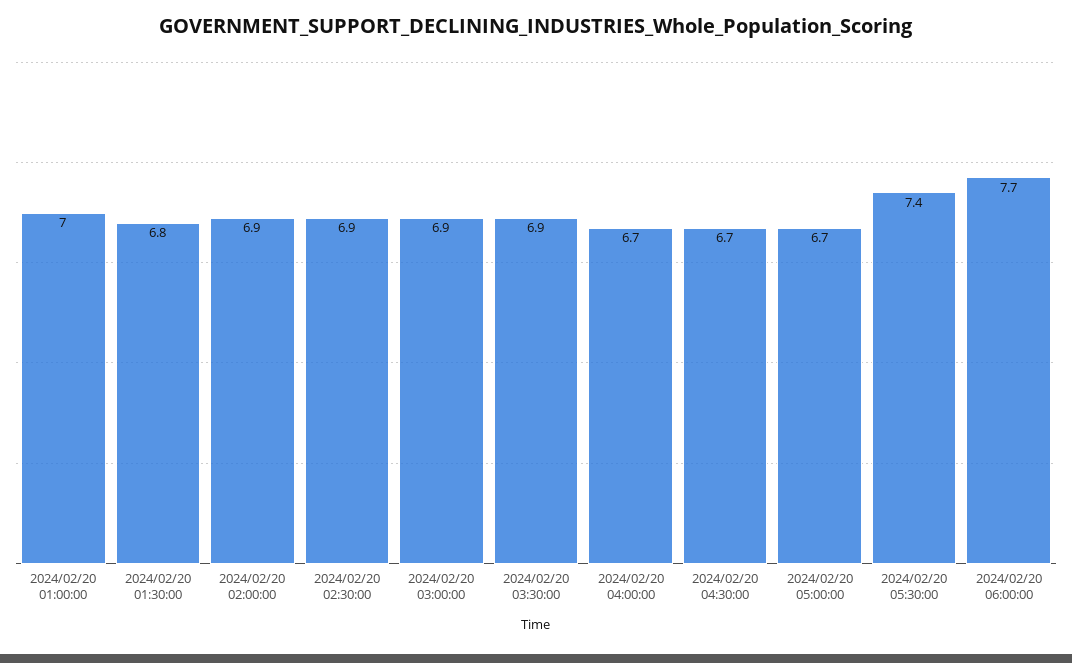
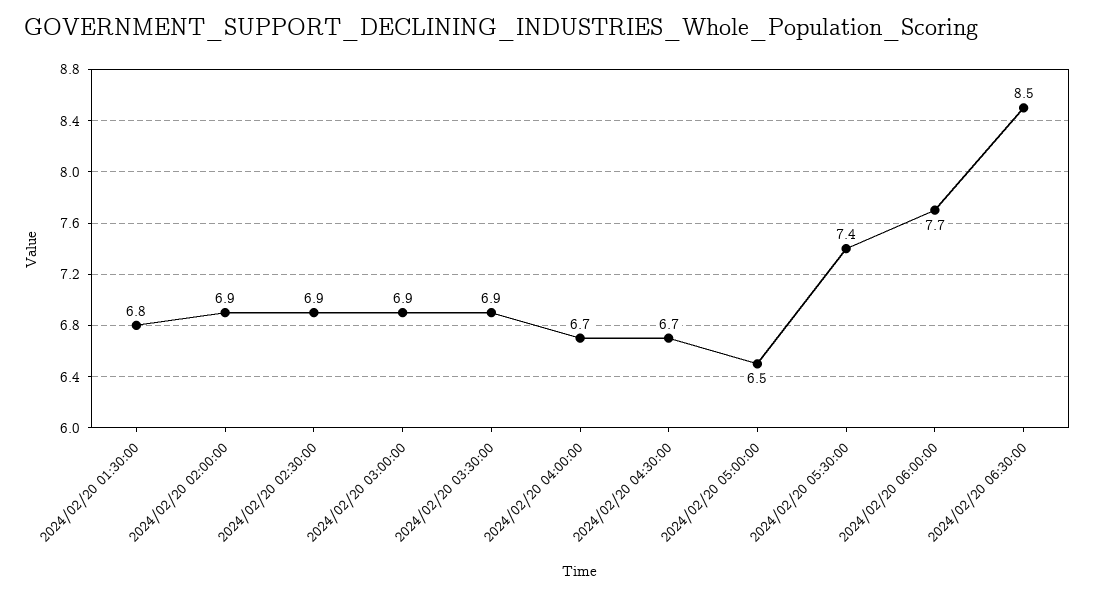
2024/02/20 01:00:00: 7 -> none
2024/02/20 05:00:00: 6.7 -> 6.5
2024/02/20 06:30:00: none -> 8.5

